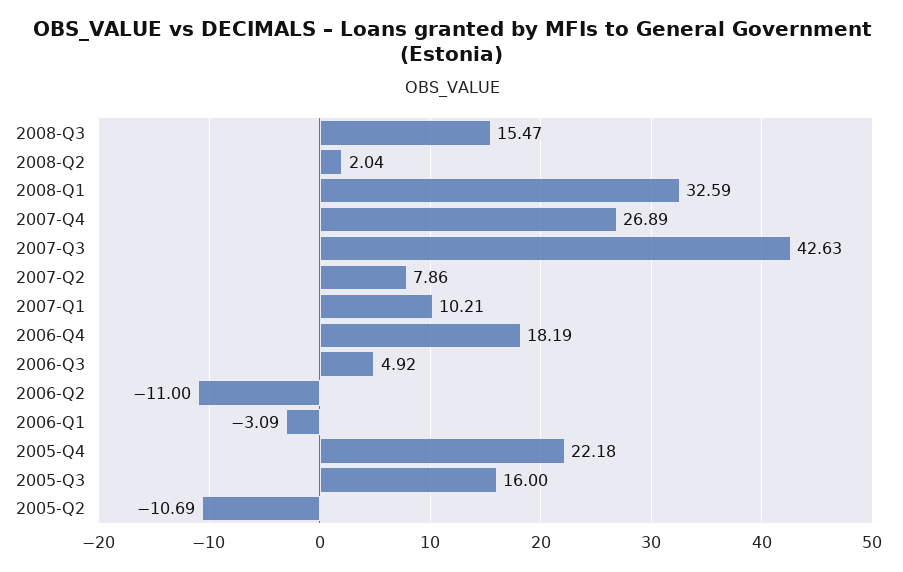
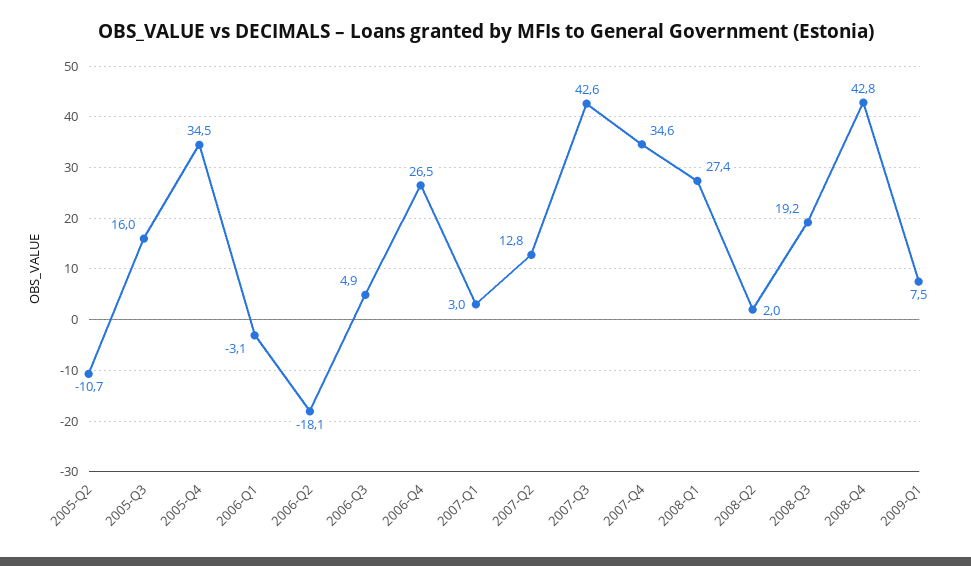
2008-Q3: 15.47 -> 19.2
2008-Q1: 32.59 -> 27.4
2007-Q4: 26.89 -> 34.6
2007-Q2: 7.86 -> 12.8
2007-Q1: 10.21 -> 3
2006-Q4: 18.19 -> 26.5
2006-Q2: -11 -> -18.1
2005-Q4: 22.18 -> 34.5
2008-Q4: none -> 42.8
2009-Q1: none -> 7.5

